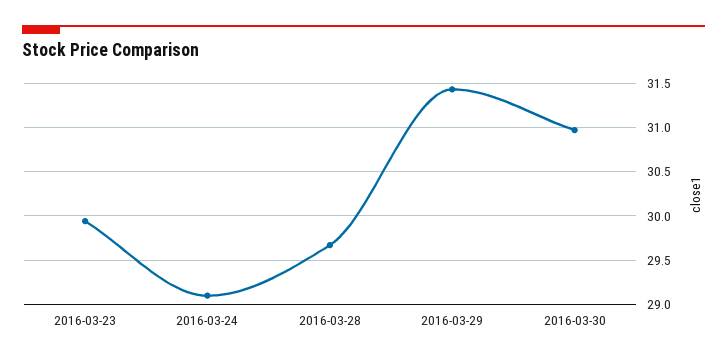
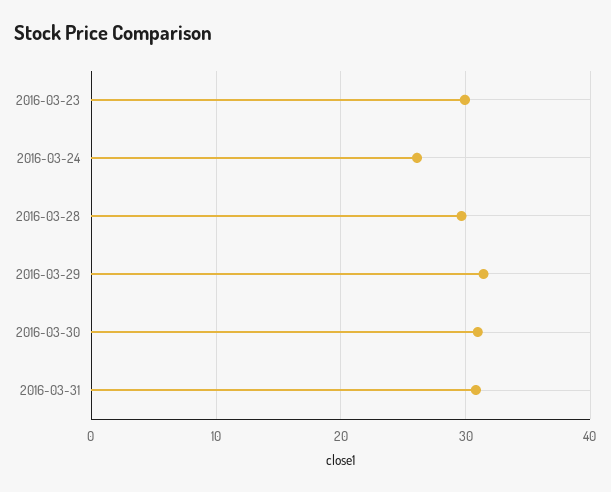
2016-03-24: 29.1 -> 26
2016-03-31: none -> 31

